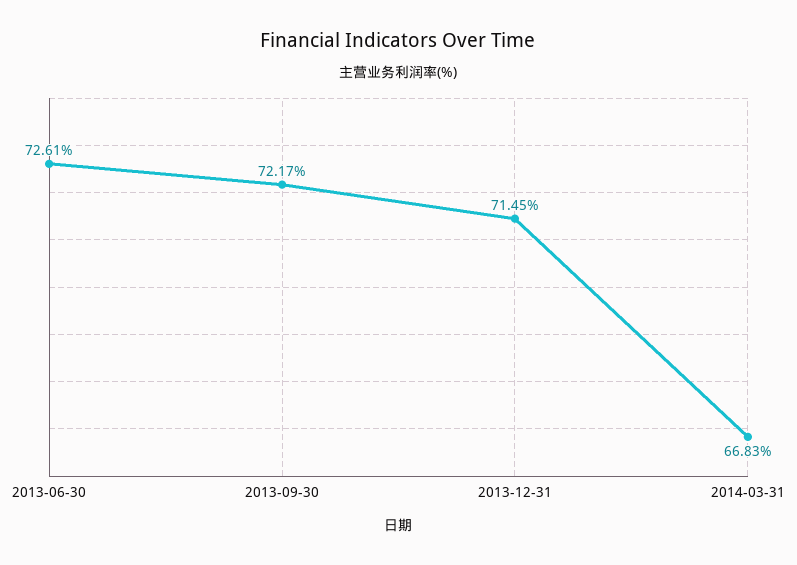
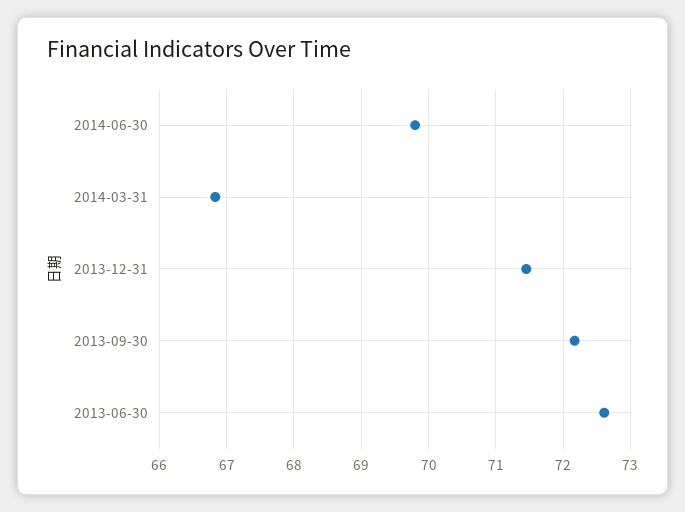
2014-06-30: none -> 69.8

